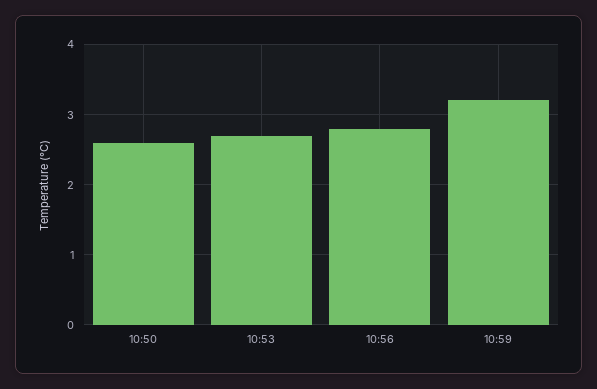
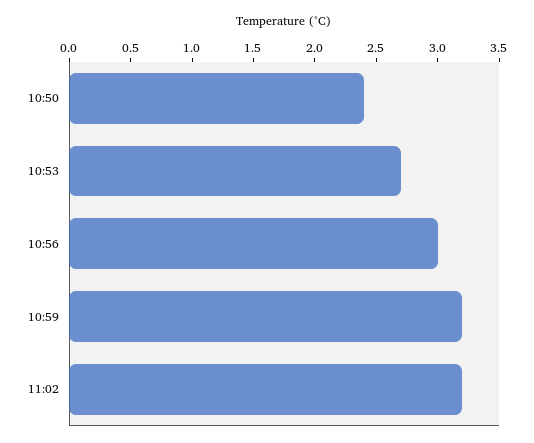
10:50: 2.6 -> 2.4
10:56: 2.8 -> 3
11:02: none -> 3.2

